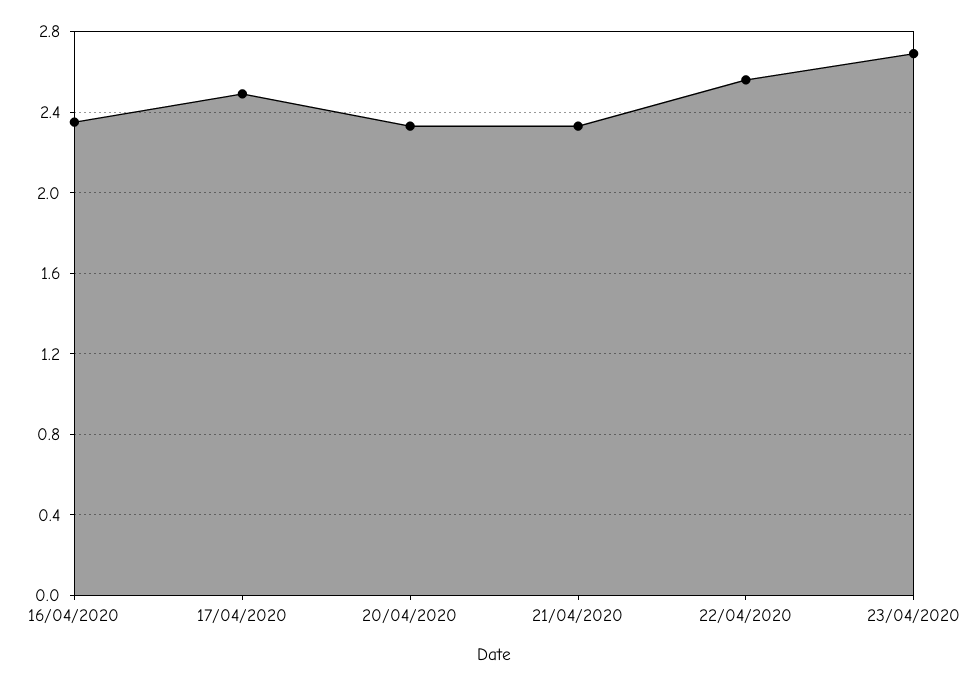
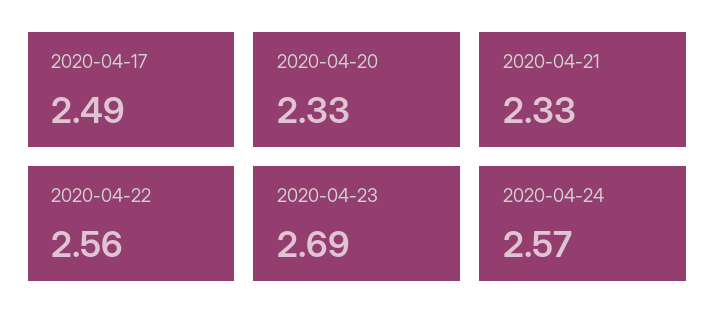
16/04/2020: 2.35 -> none
2020-04-24: none -> 2.57

